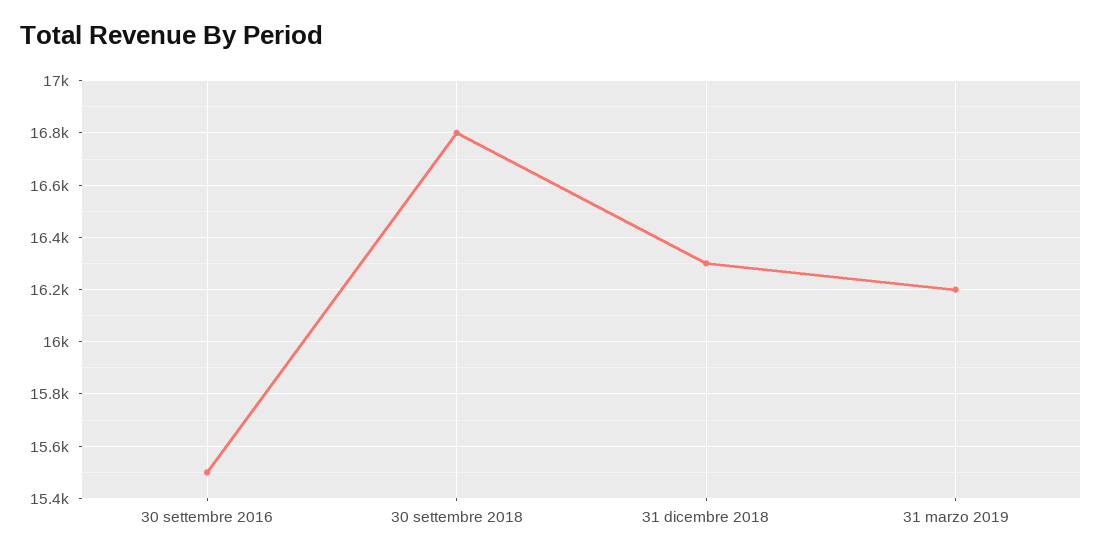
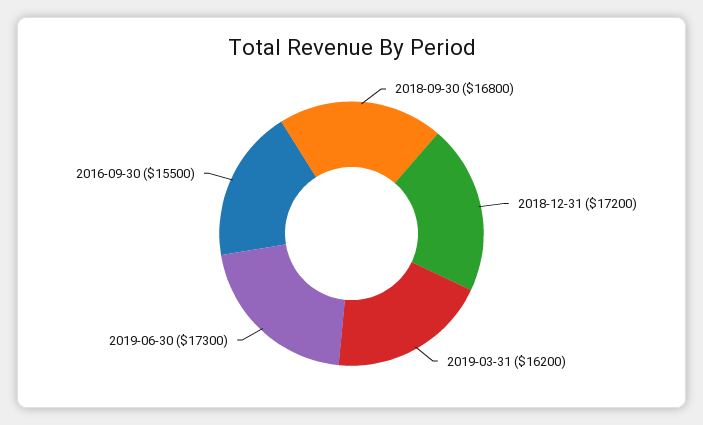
31 dicembre 2018: 16300 -> 17200
2019-06-30: none -> 17300

